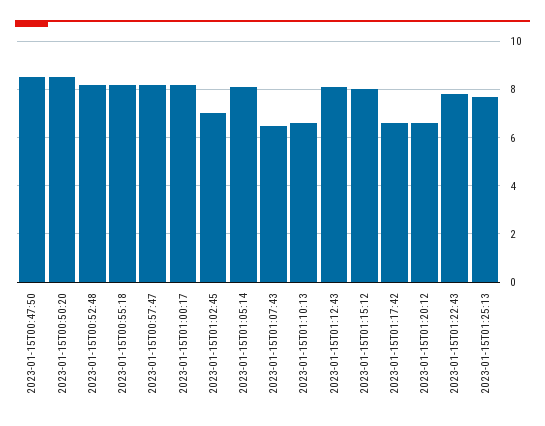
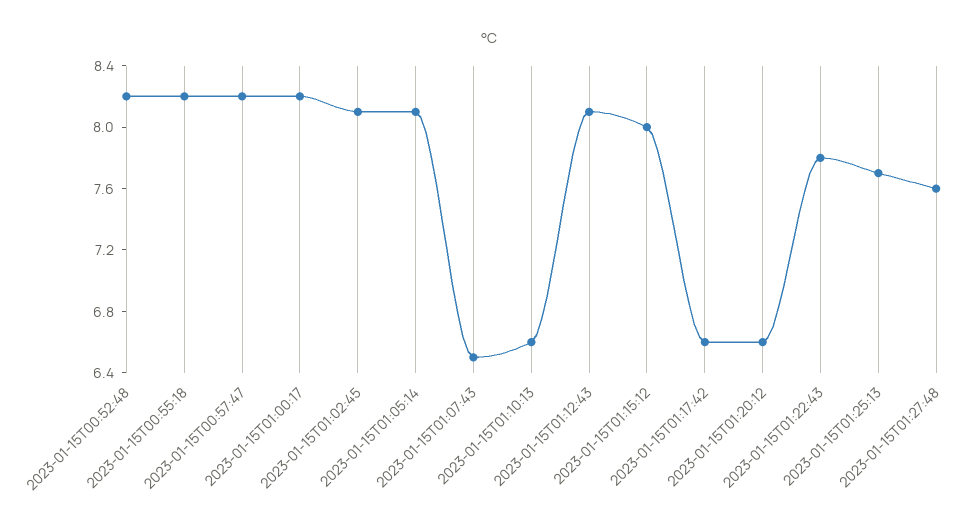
2023-01-15T00:47:50: 8.5 -> none
2023-01-15T00:50:20: 8.5 -> none
2023-01-15T01:02:45: 7 -> 8.1
2023-01-15T01:27:48: none -> 7.6

